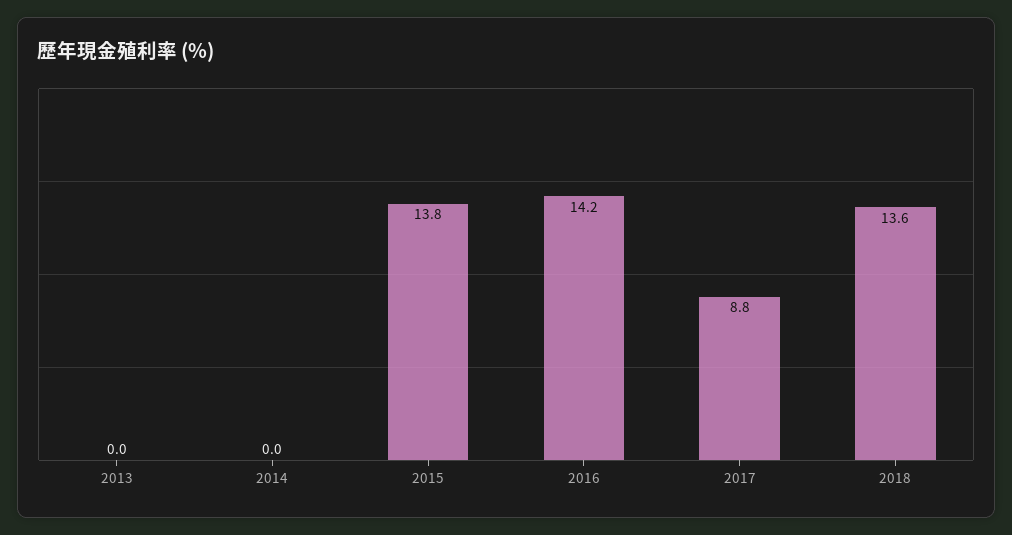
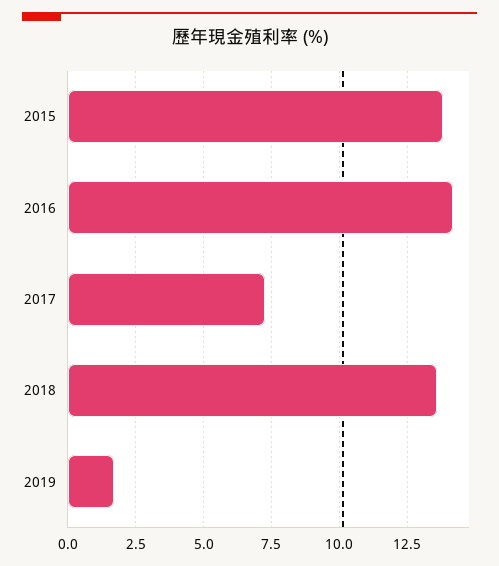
2013: 0 -> none
2014: 0 -> none
2017: 8.8 -> 7.25
2019: none -> 1.75

